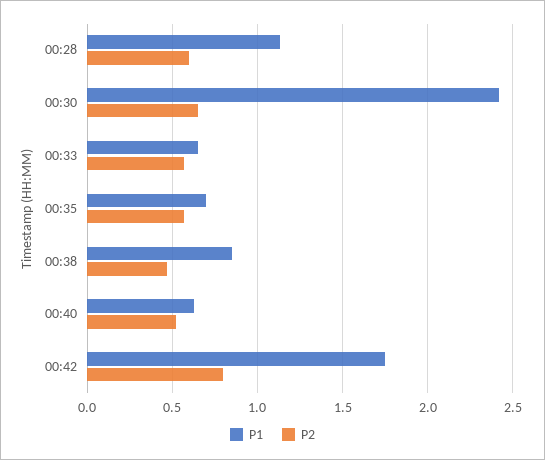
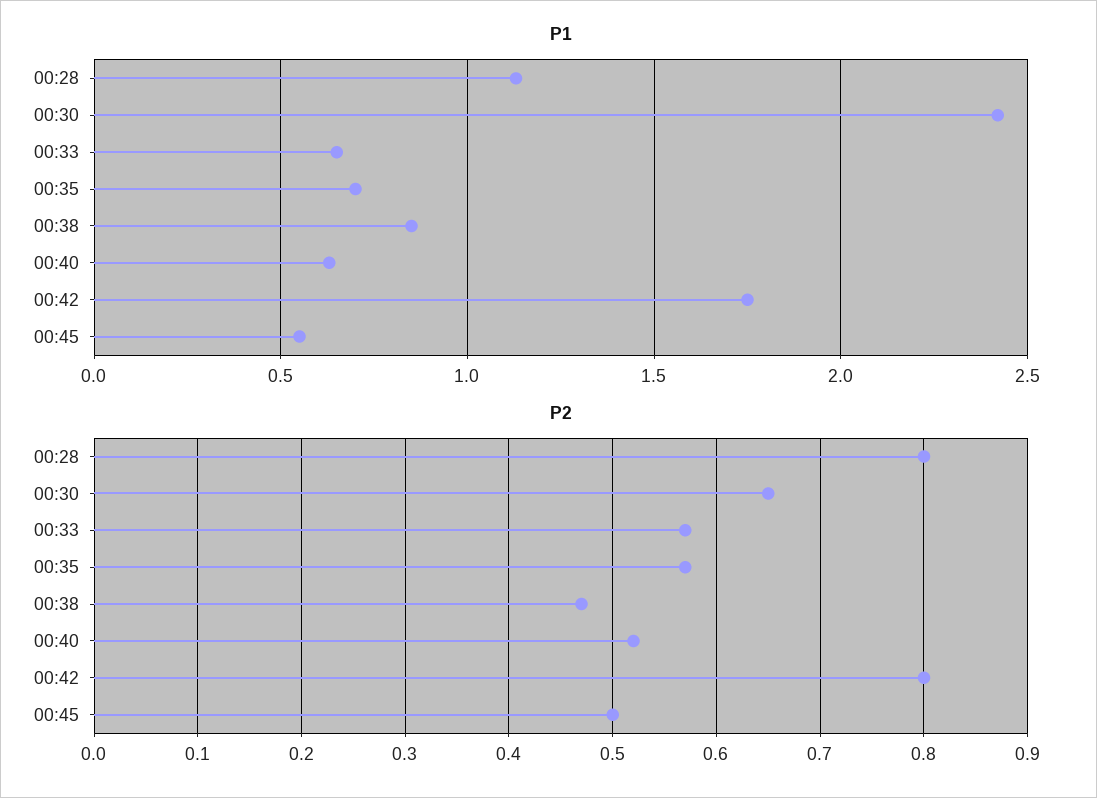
P2, 00:28: 0.6 -> 0.8
P1, 00:45: none -> 0.55
P2, 00:45: none -> 0.5

